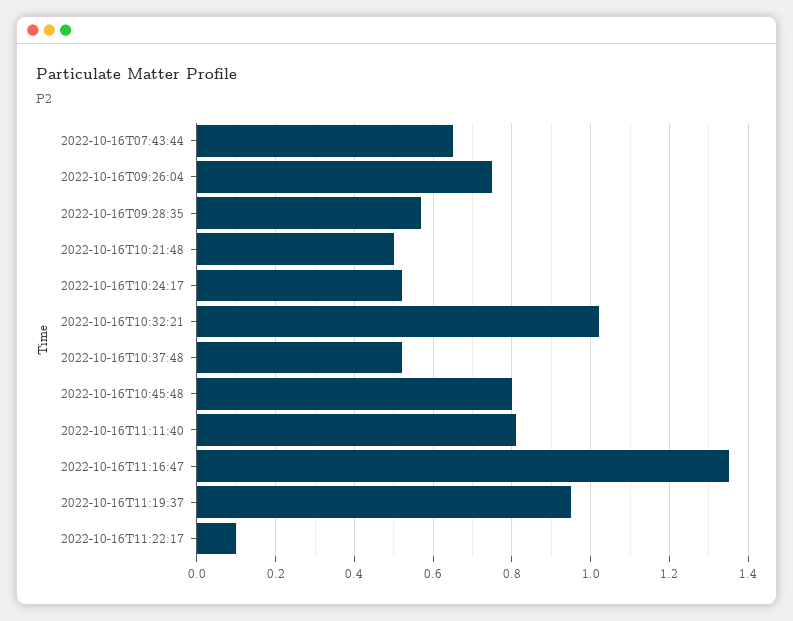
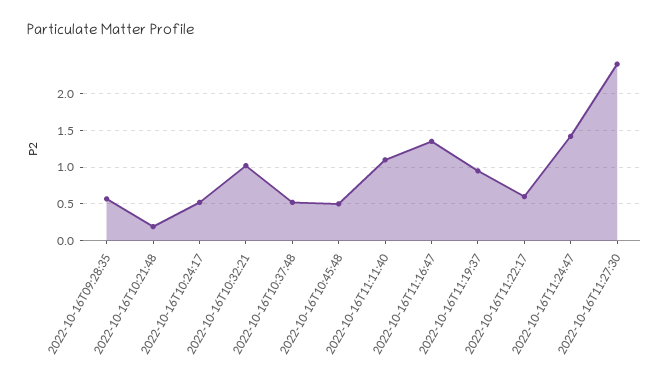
2022-10-16T07:43:44: 0.65 -> none
2022-10-16T09:26:04: 0.75 -> none
2022-10-16T10:21:48: 0.5 -> 0.2
2022-10-16T10:45:48: 0.8 -> 0.5
2022-10-16T11:11:40: 0.8 -> 1.1
2022-10-16T11:22:17: 0.1 -> 0.6
2022-10-16T11:24:47: none -> 1.4
2022-10-16T11:27:30: none -> 2.4

